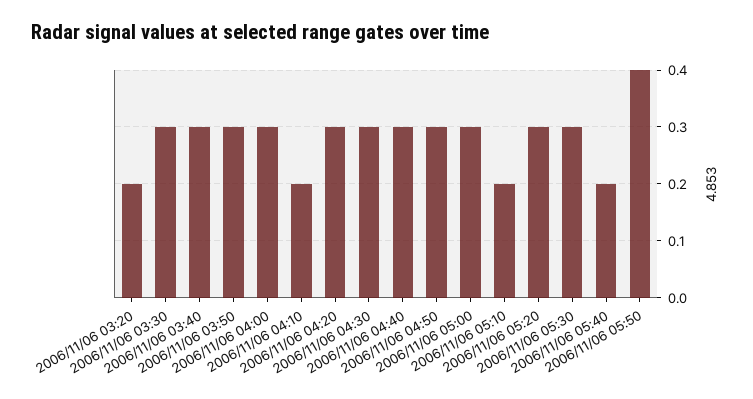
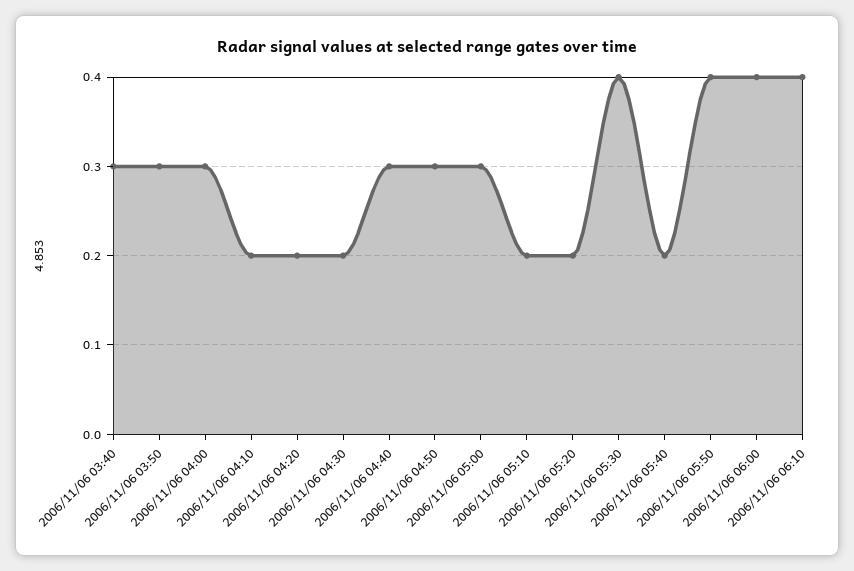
2006/11/06 03:20: 0.2 -> none
2006/11/06 03:30: 0.3 -> none
2006/11/06 04:20: 0.3 -> 0.2
2006/11/06 04:30: 0.3 -> 0.2
2006/11/06 05:20: 0.3 -> 0.2
2006/11/06 05:30: 0.3 -> 0.4
2006/11/06 06:00: none -> 0.4
2006/11/06 06:10: none -> 0.4

